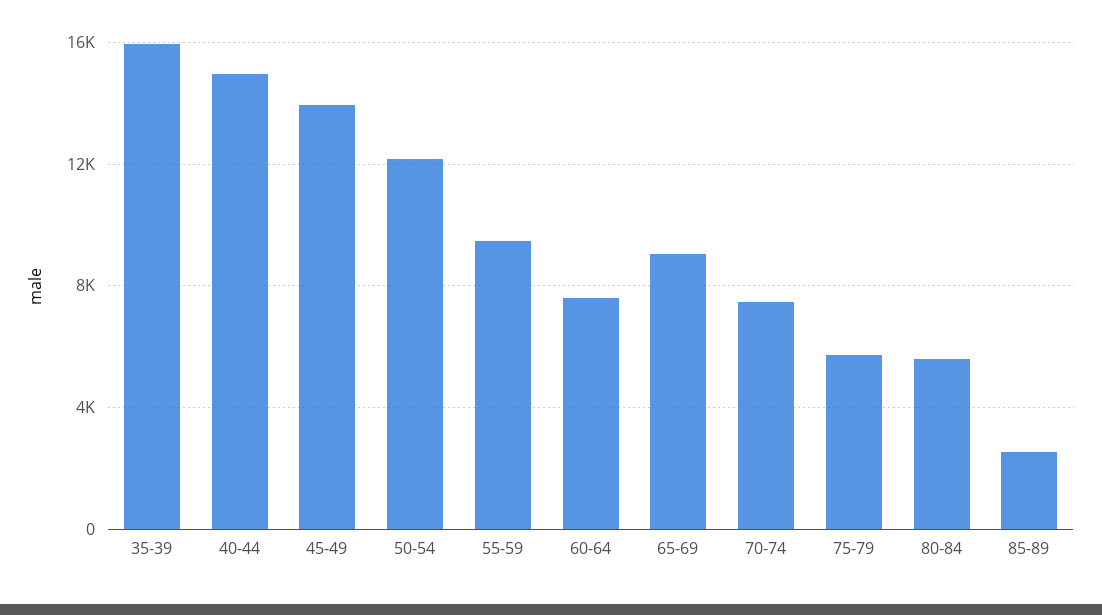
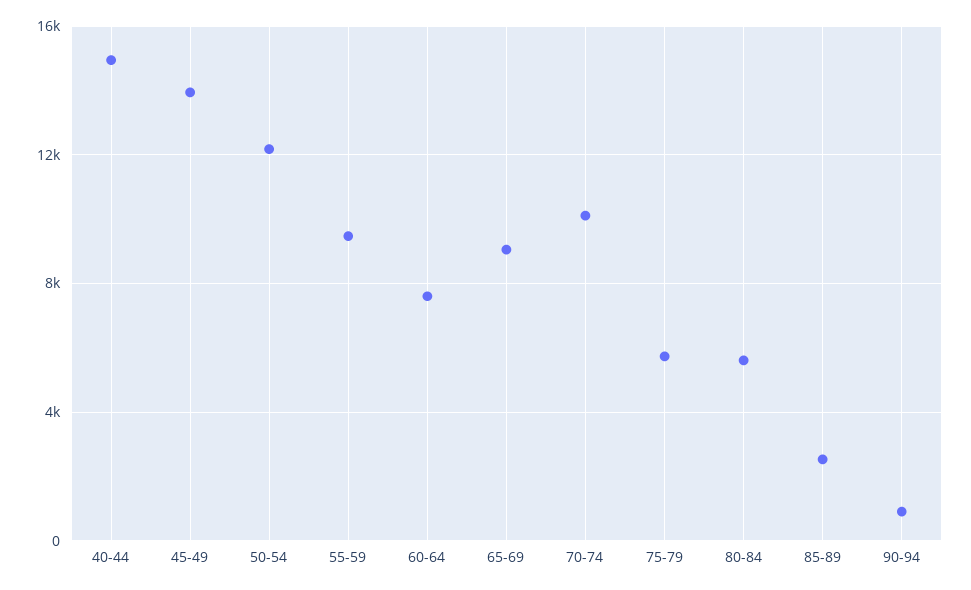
35-39: 16000 -> none
70-74: 7500 -> 10000
90-94: none -> 1000

